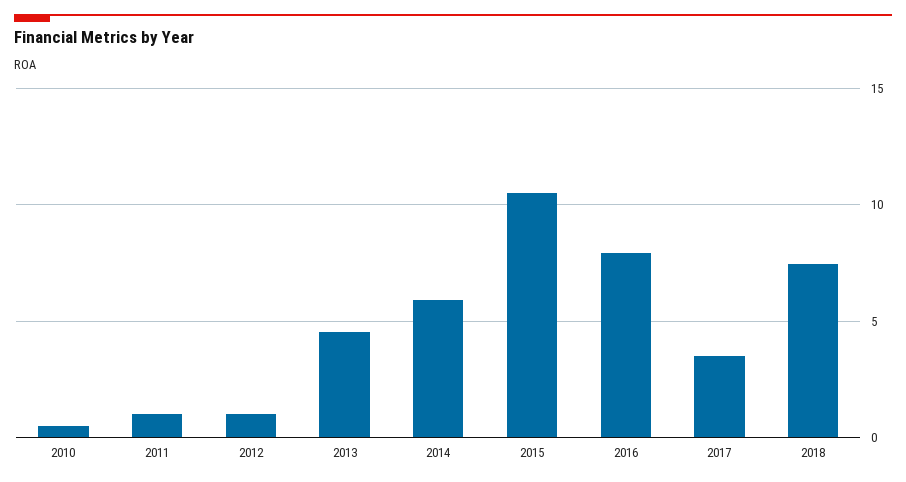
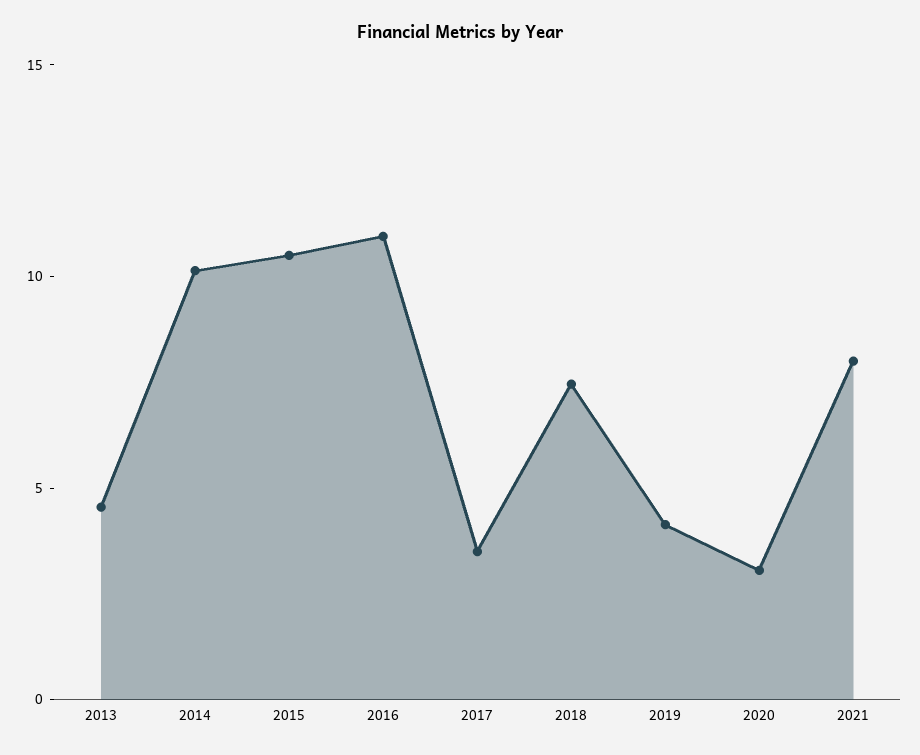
2010: 0.5 -> none
2011: 1 -> none
2012: 1 -> none
2014: 6 -> 10
2016: 8 -> 11
2019: none -> 4
2020: none -> 3
2021: none -> 8

